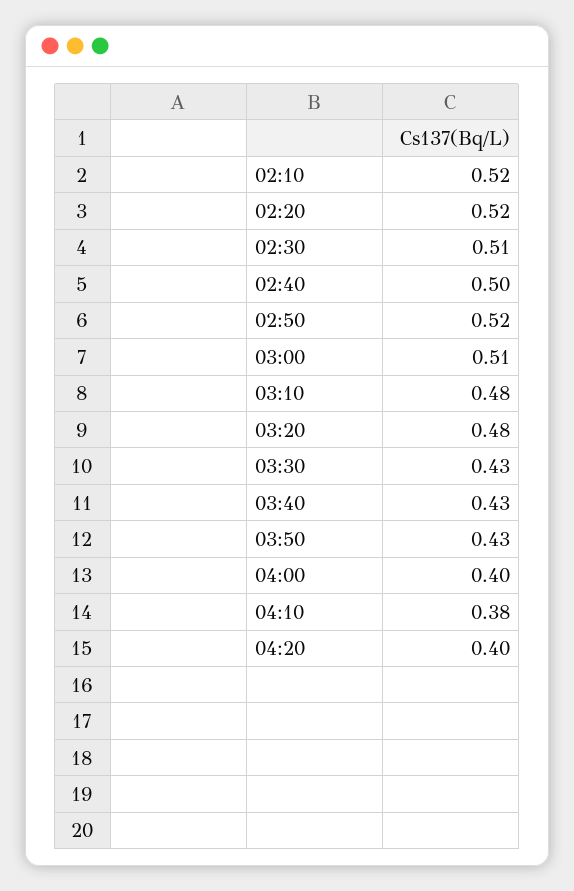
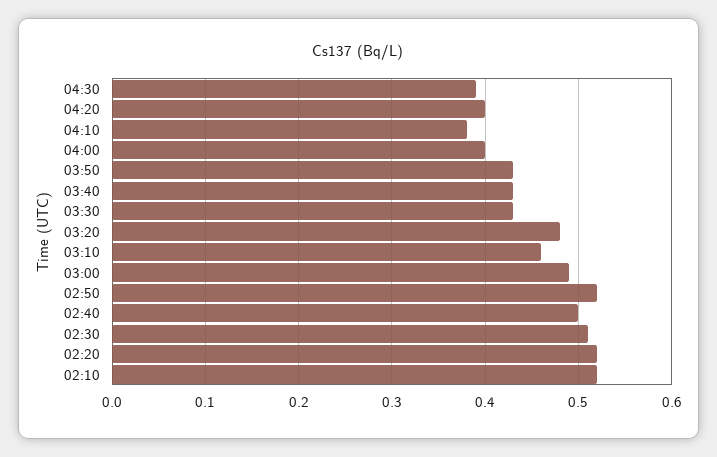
03:00: 0.51 -> 0.49
03:10: 0.48 -> 0.46
04:30: none -> 0.39

